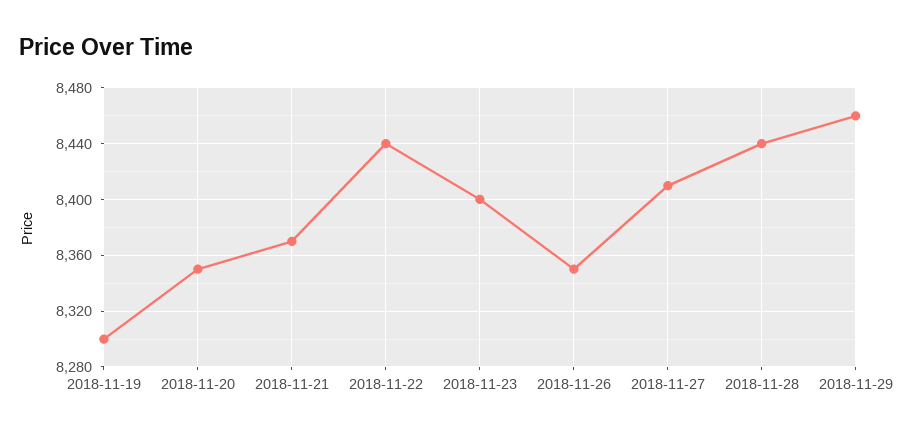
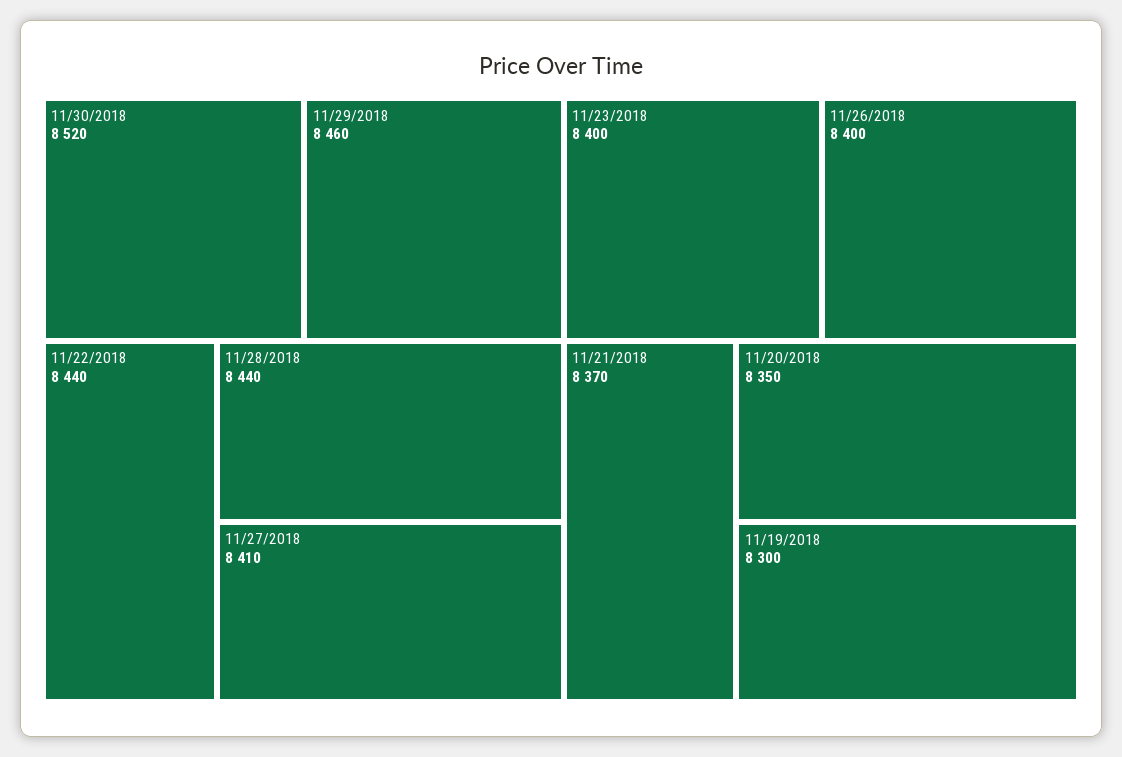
2018-11-26: 8350 -> 8400
11/30/2018: none -> 8520

